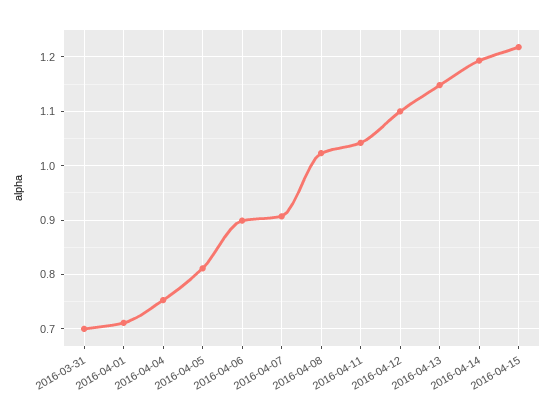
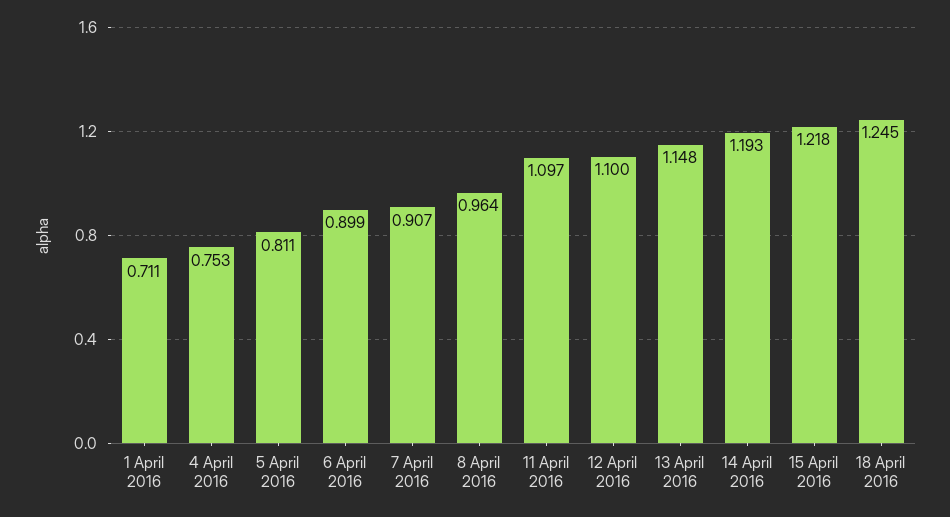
2016-03-31: 0.7 -> none
2016-04-08: 1.02 -> 0.964
2016-04-11: 1.04 -> 1.097
18 April 2016: none -> 1.245

